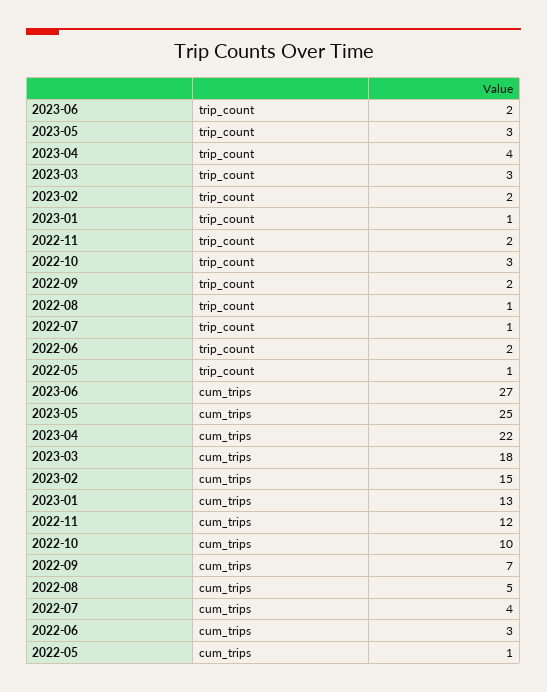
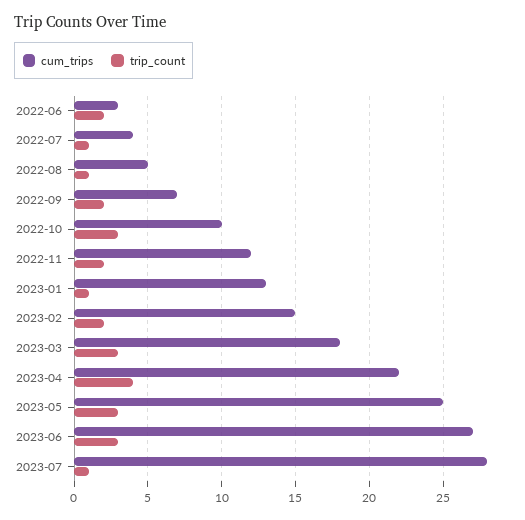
trip_count, 2023-06: 2 -> 3
trip_count, 2022-05: 1 -> none
cum_trips, 2022-05: 1 -> none
cum_trips, 2023-07: none -> 28
trip_count, 2023-07: none -> 1

